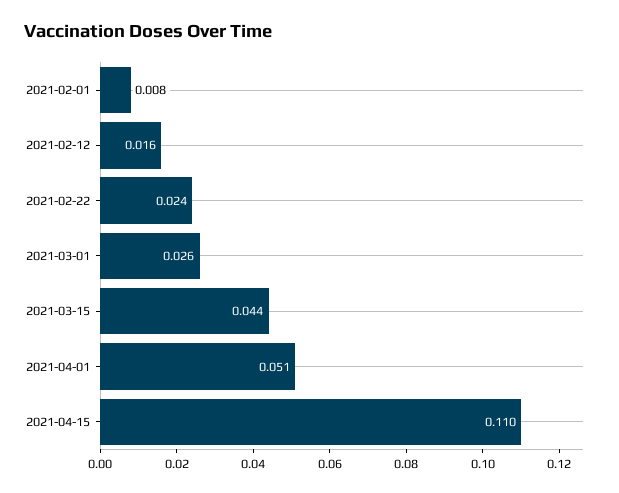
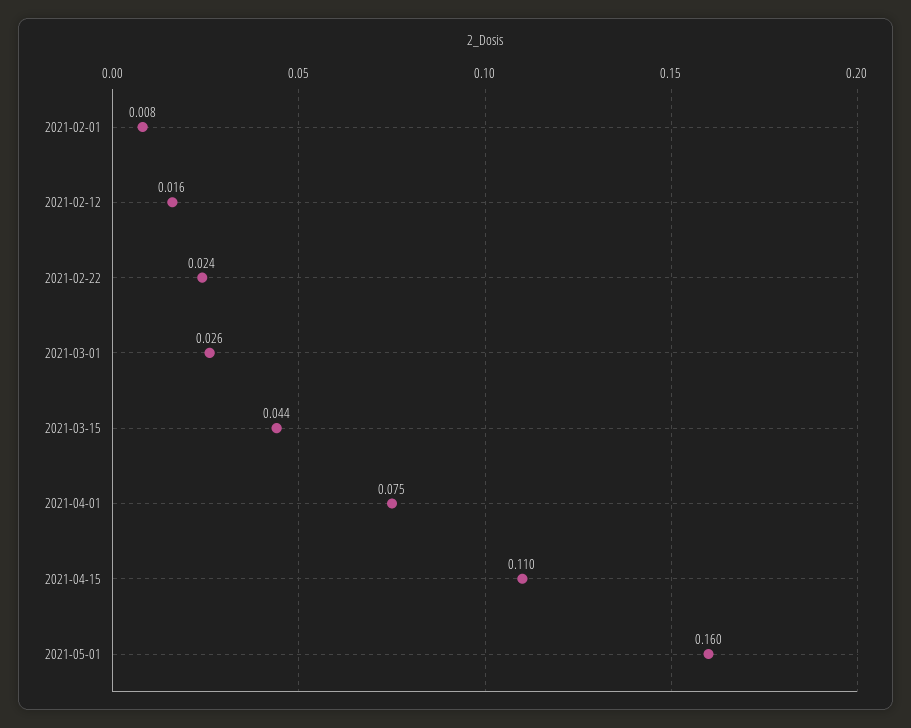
2021-04-01: 0.051 -> 0.075
2021-05-01: none -> 0.16

